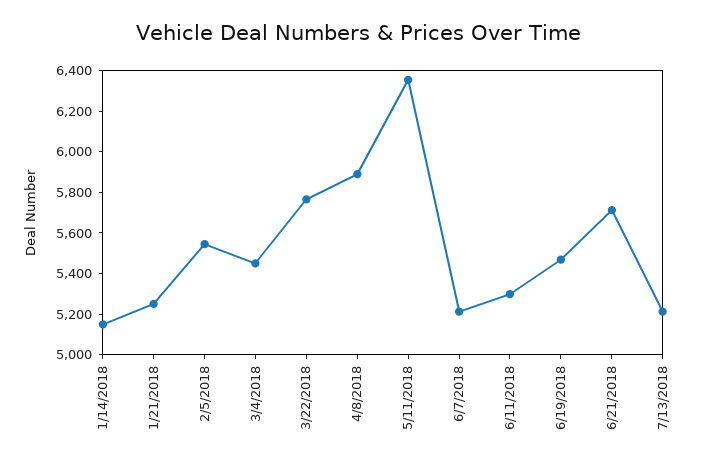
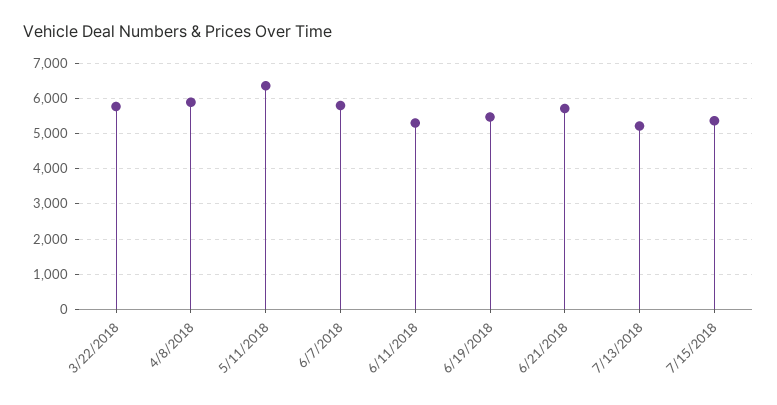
1/14/2018: 5150 -> none
1/21/2018: 5250 -> none
2/5/2018: 5550 -> none
3/4/2018: 5450 -> none
6/7/2018: 5200 -> 5800
7/15/2018: none -> 5400

